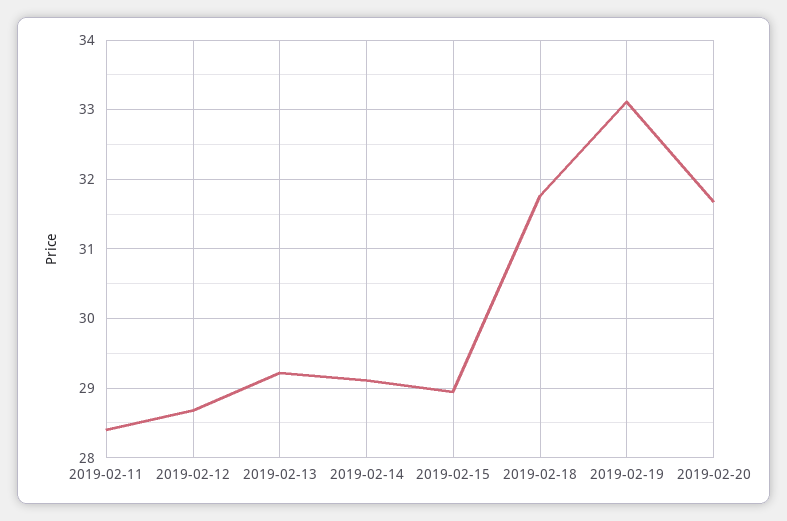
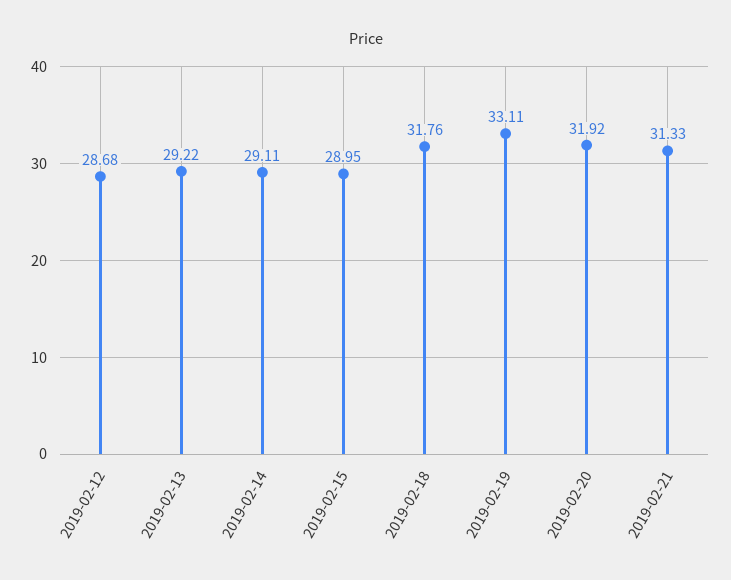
2019-02-11: 28.4 -> none
2019-02-20: 31.7 -> 31.92
2019-02-21: none -> 31.33

